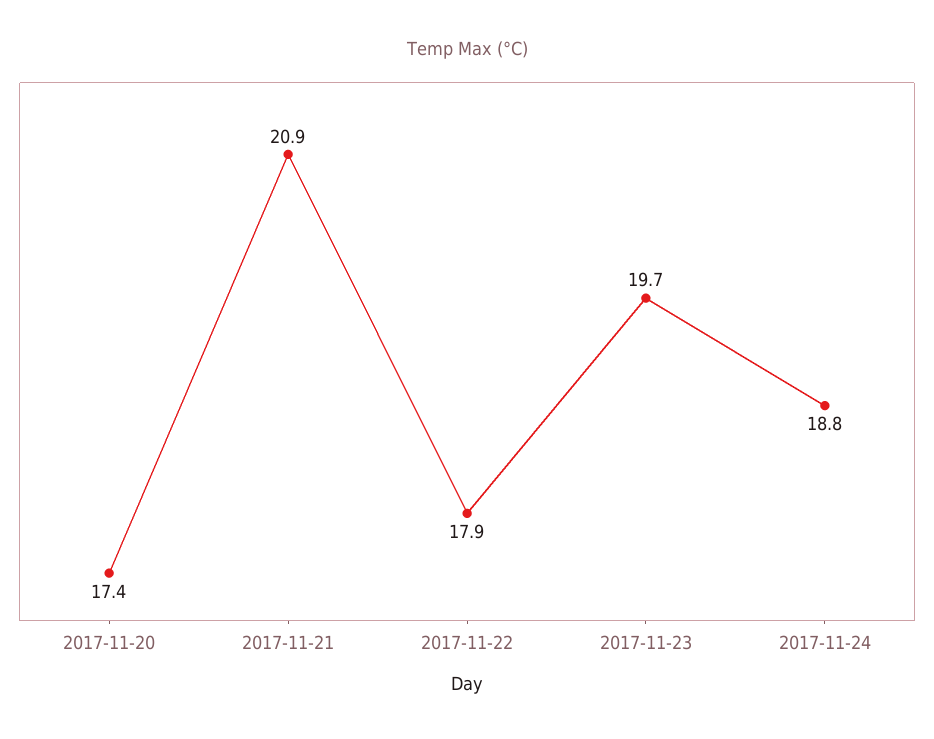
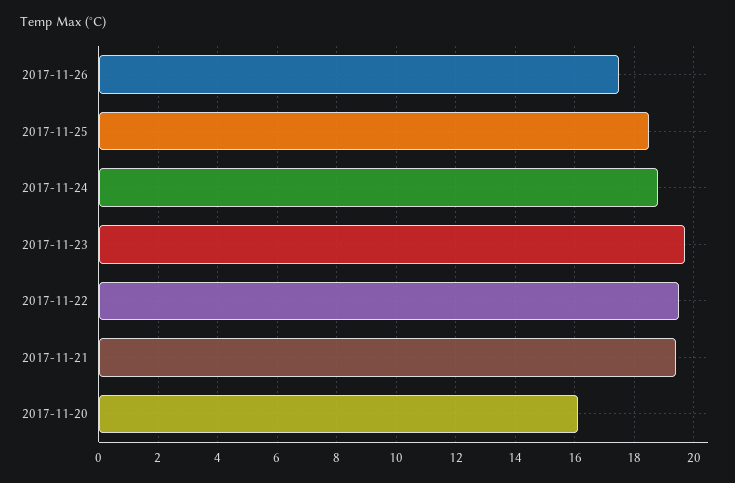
2017-11-20: 17.4 -> 16
2017-11-21: 20.9 -> 19.5
2017-11-22: 17.9 -> 19.5
2017-11-26: none -> 17.5
2017-11-25: none -> 18.5

